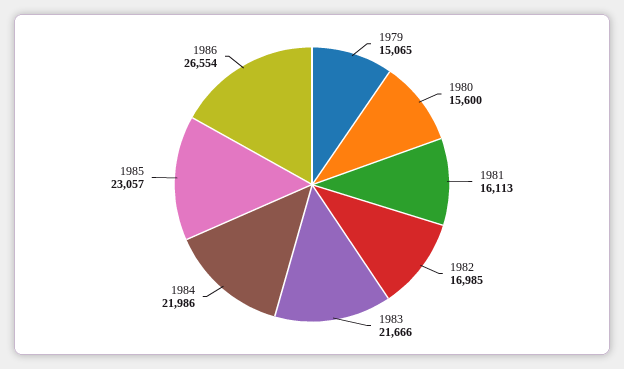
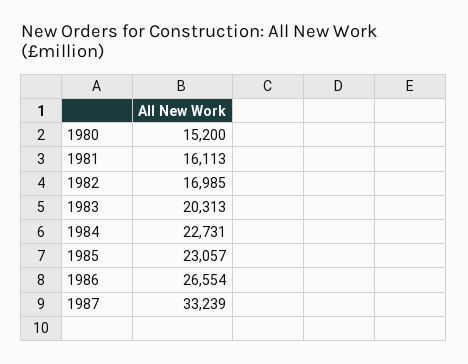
1979: 15065 -> none
1980: 15600 -> 15200
1983: 21666 -> 20313
1984: 21986 -> 22731
1987: none -> 33239

